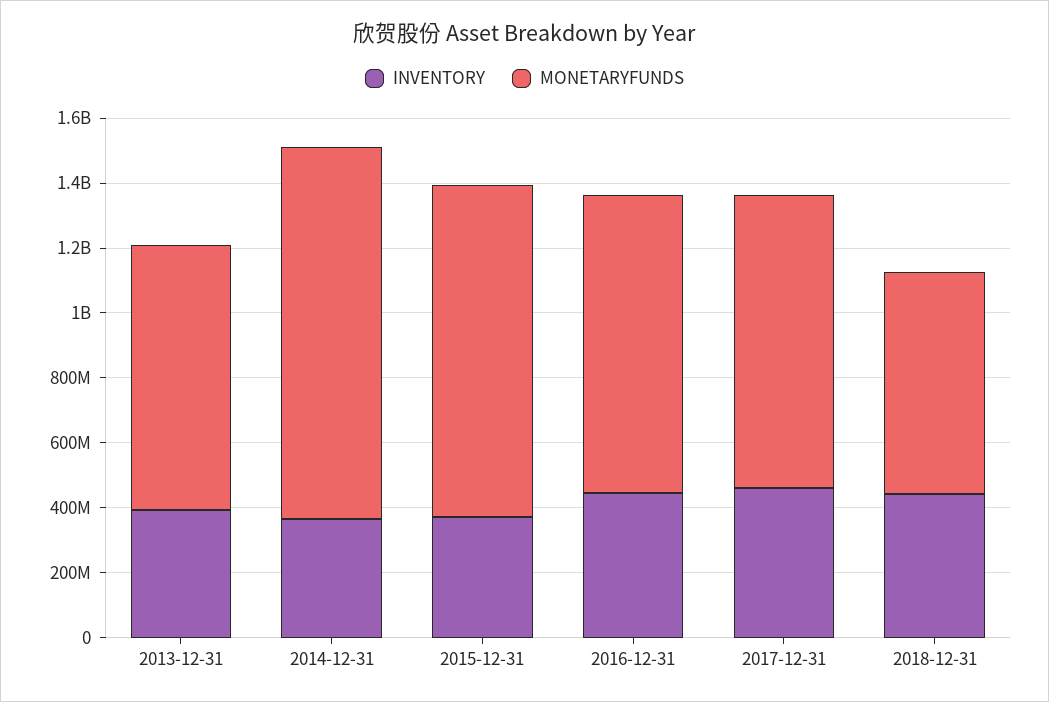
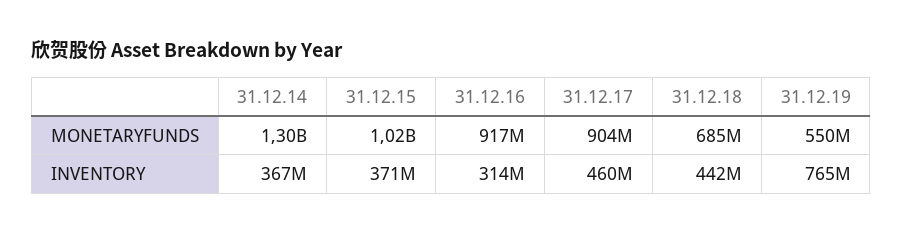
INVENTORY, 2013-12-31: 400000000 -> none
MONETARYFUNDS, 2013-12-31: 800000000 -> none
MONETARYFUNDS, 2014-12-31: 1150000000 -> 1300000000
INVENTORY, 2016-12-31: 450000000 -> 314000000
MONETARYFUNDS, 31.12.19: none -> 550000000
INVENTORY, 31.12.19: none -> 765000000

